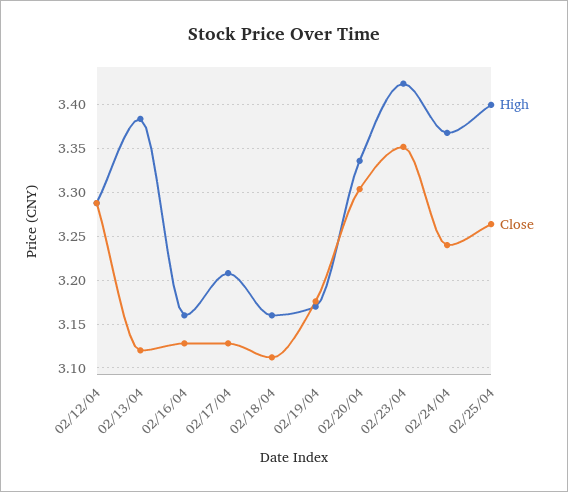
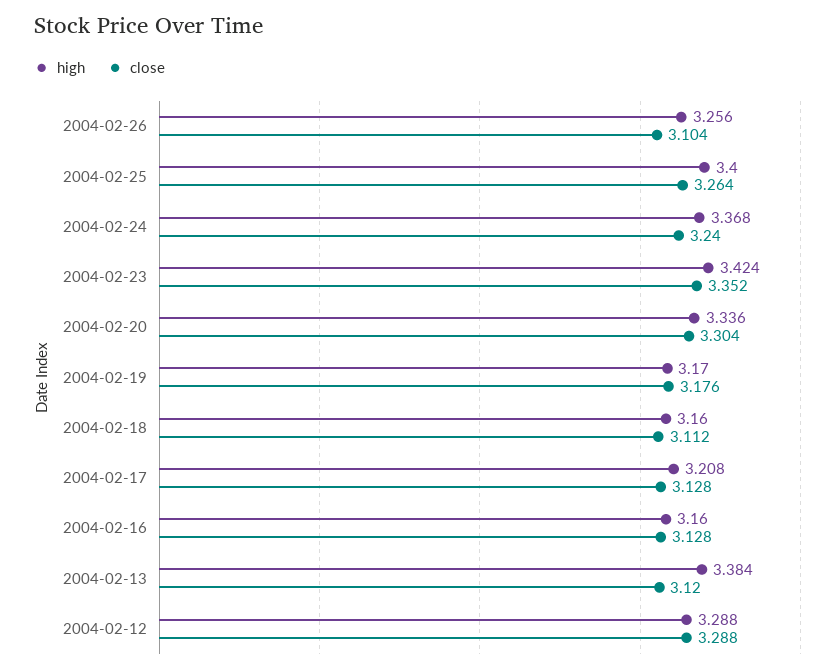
High, 2004-02-26: none -> 3.256
Close, 2004-02-26: none -> 3.104

